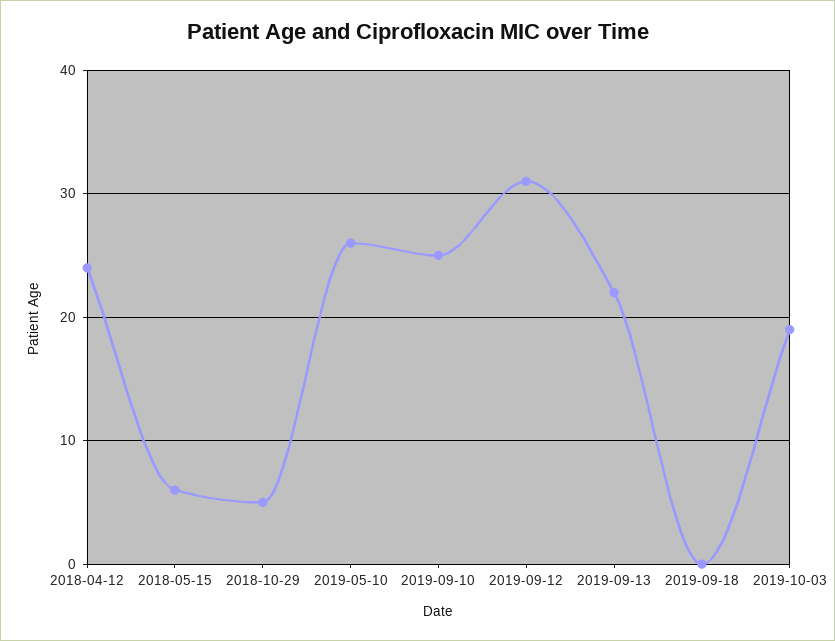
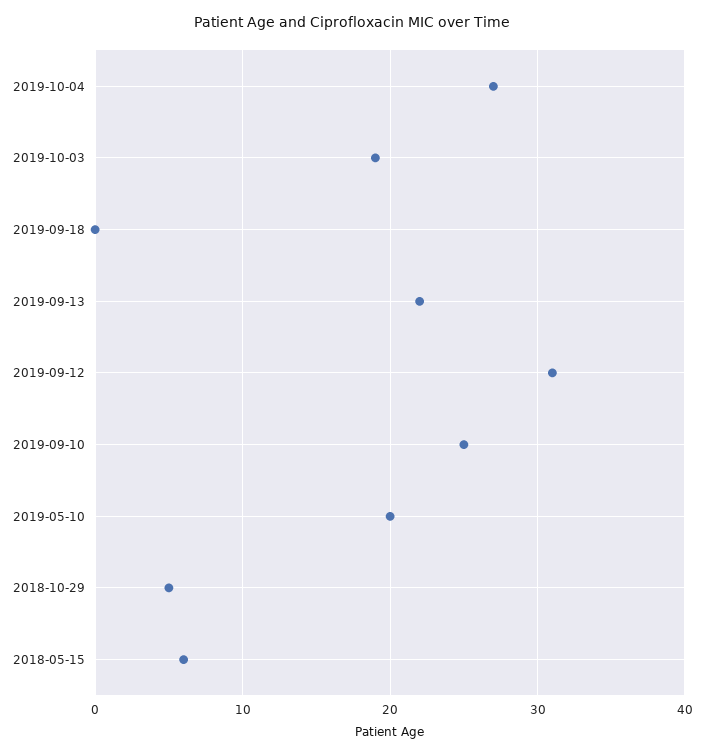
2018-04-12: 24 -> none
2019-05-10: 26 -> 20
2019-10-04: none -> 27

